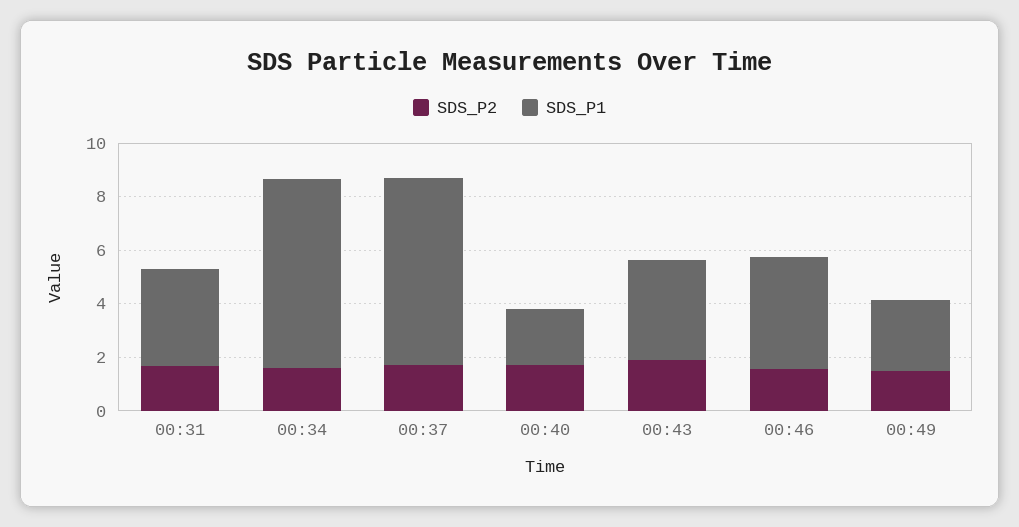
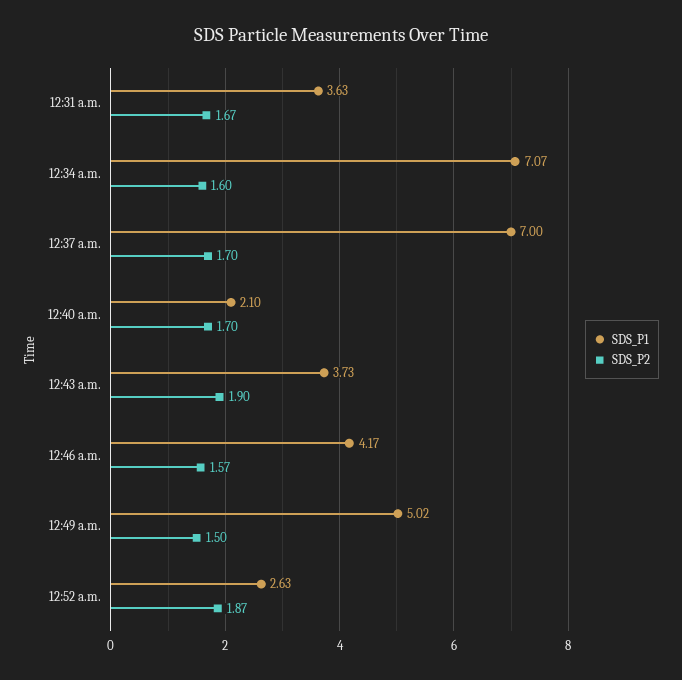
SDS_P1, 00:49: 2.5 -> 5.02
SDS_P1, 12:52 a.m.: none -> 2.63
SDS_P2, 12:52 a.m.: none -> 1.87

